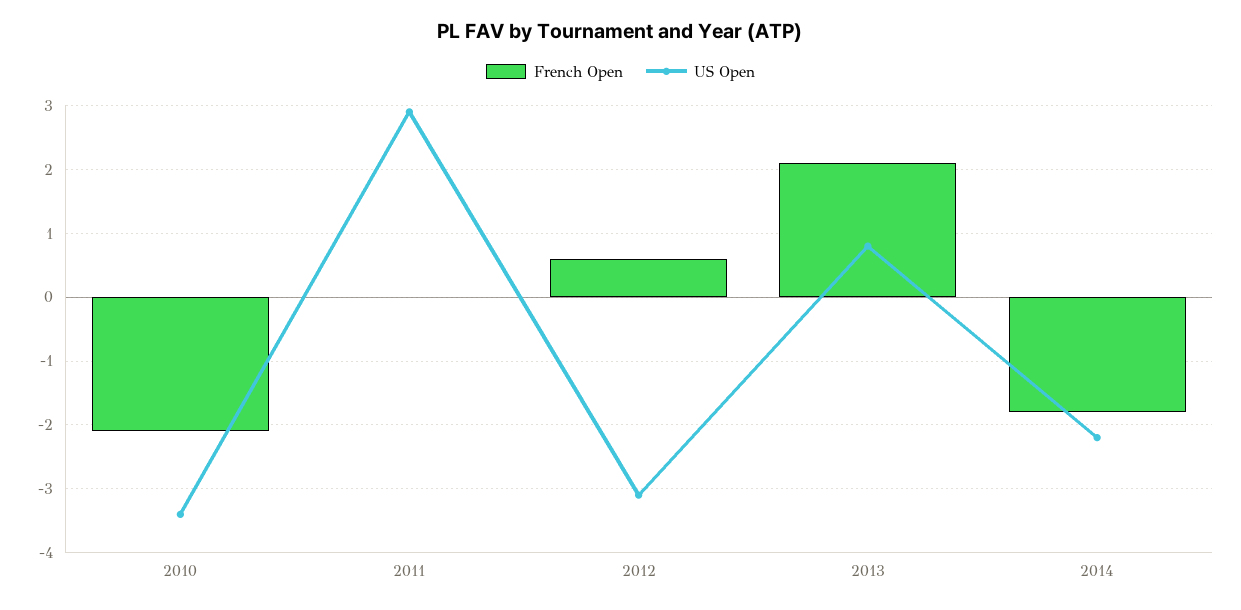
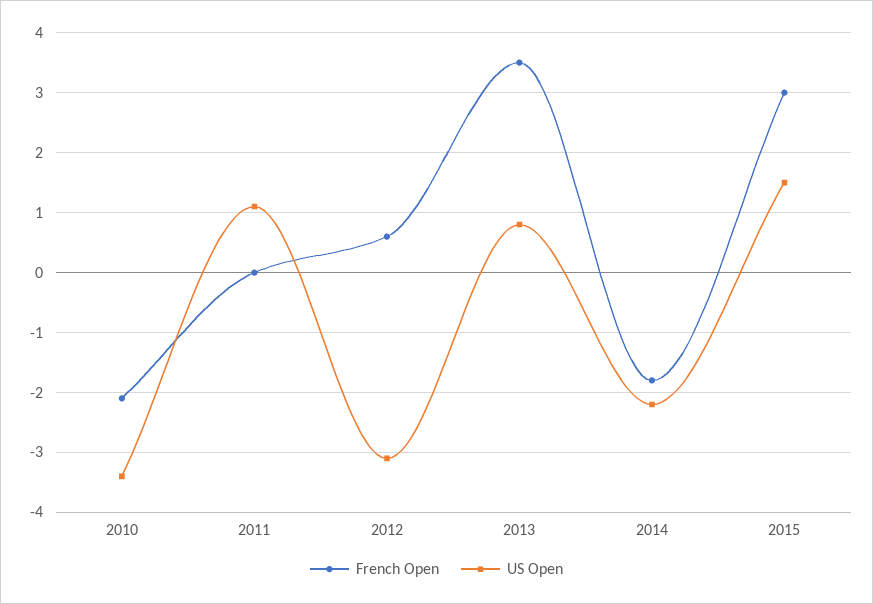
US Open, 2011: 2.9 -> 1
French Open, 2013: 2.1 -> 3.5
French Open, 2015: none -> 3
US Open, 2015: none -> 1.5

